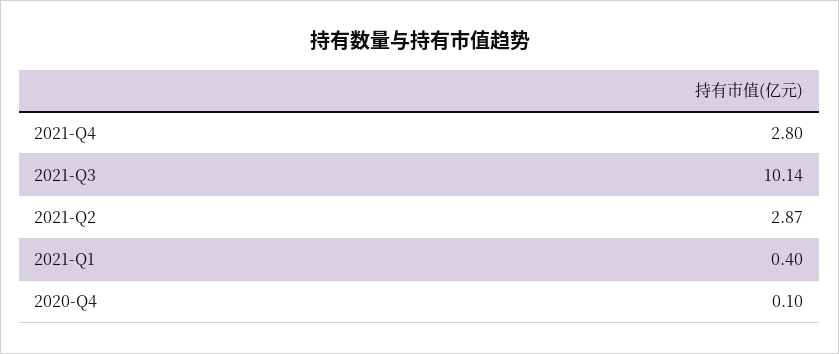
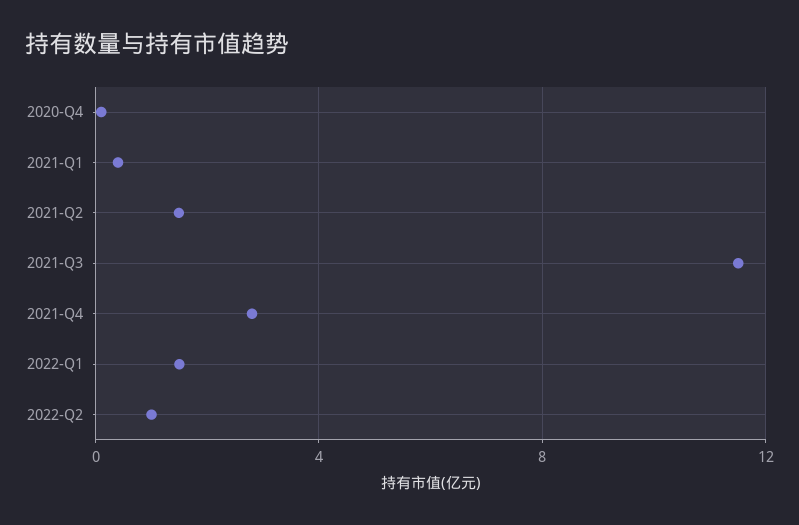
2021-Q3: 10.14 -> 11.5
2021-Q2: 2.87 -> 1.5
2022-Q1: none -> 1.5
2022-Q2: none -> 1

